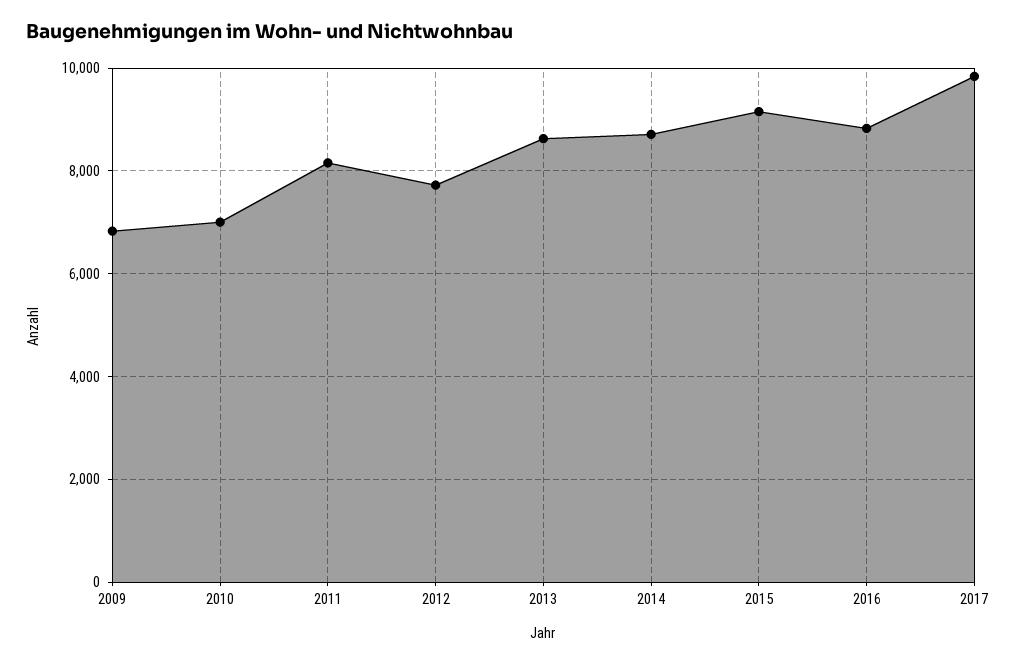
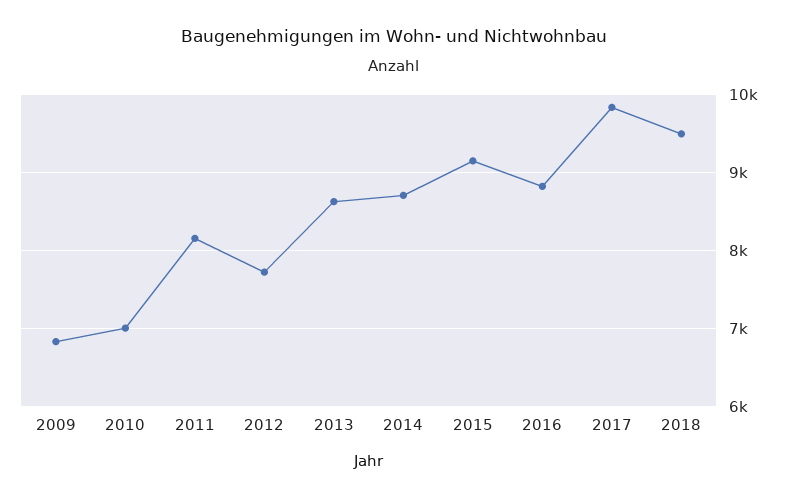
2018: none -> 9500

